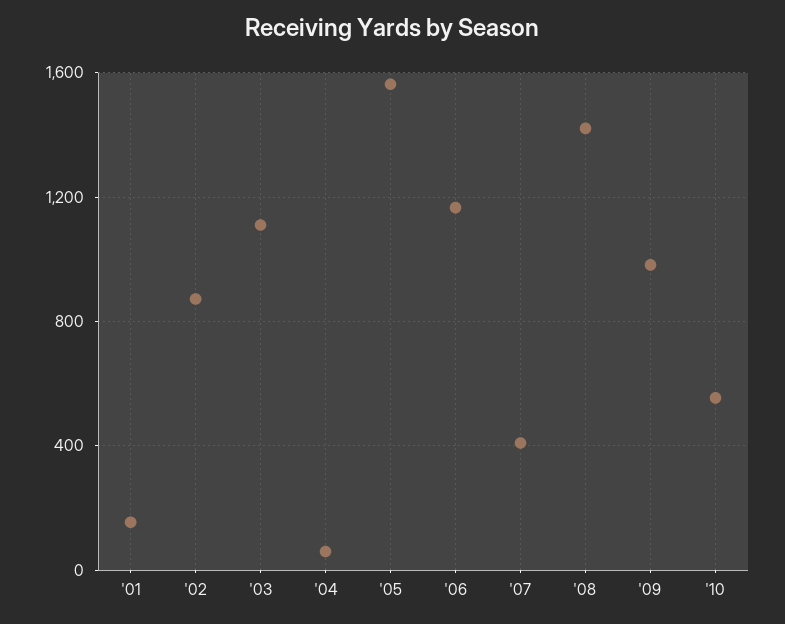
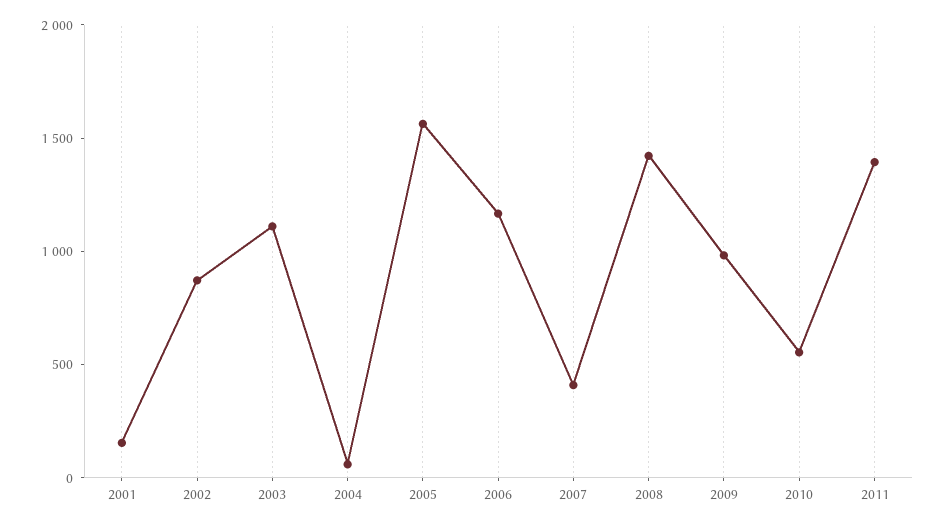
2011: none -> 1400

